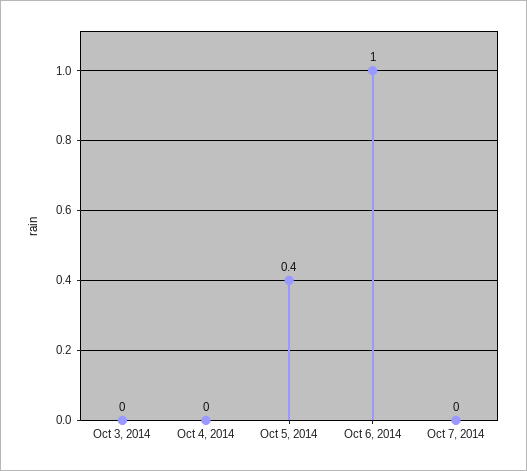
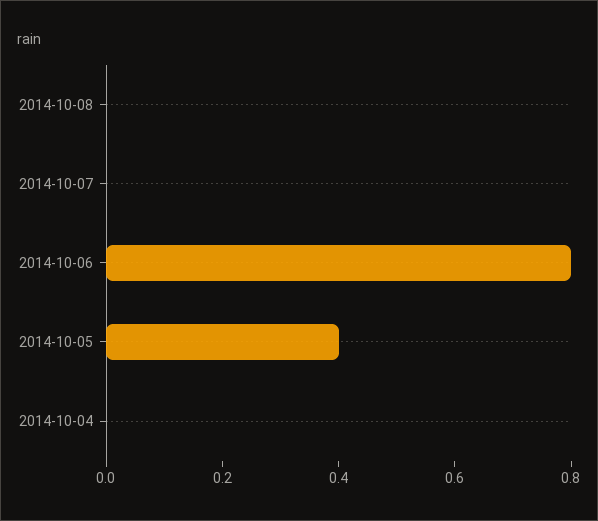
Oct 3, 2014: 0 -> none
Oct 6, 2014: 1 -> 0.8
2014-10-08: none -> 0

